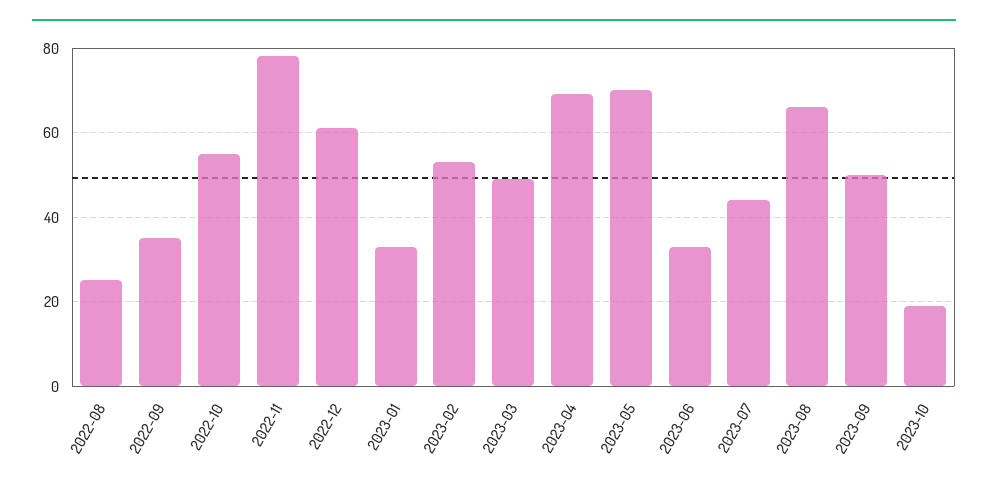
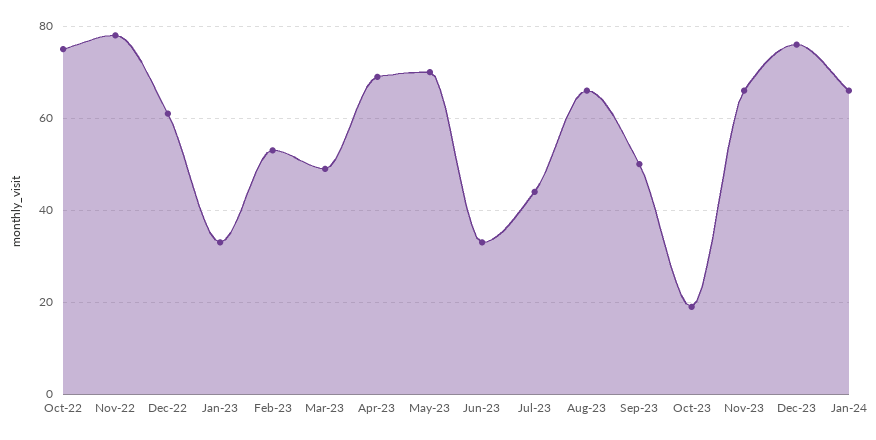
2022-08: 25 -> none
2022-09: 35 -> none
2022-10: 55 -> 75
Nov-23: none -> 65
Dec-23: none -> 75
Jan-24: none -> 65

